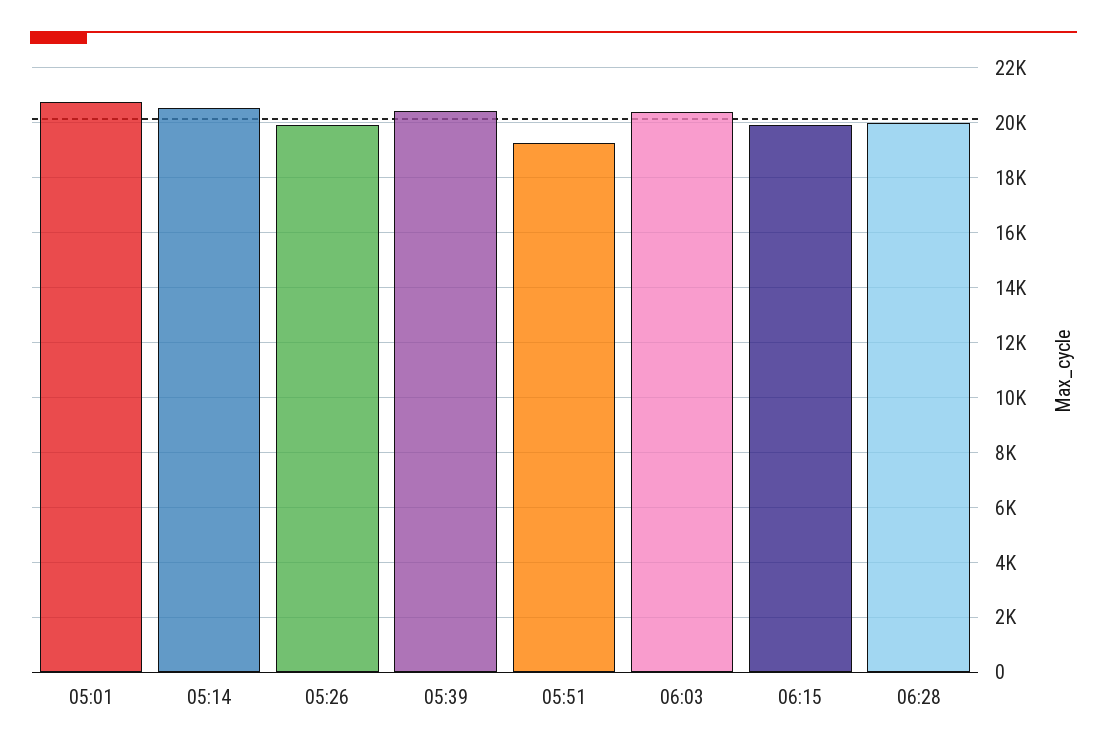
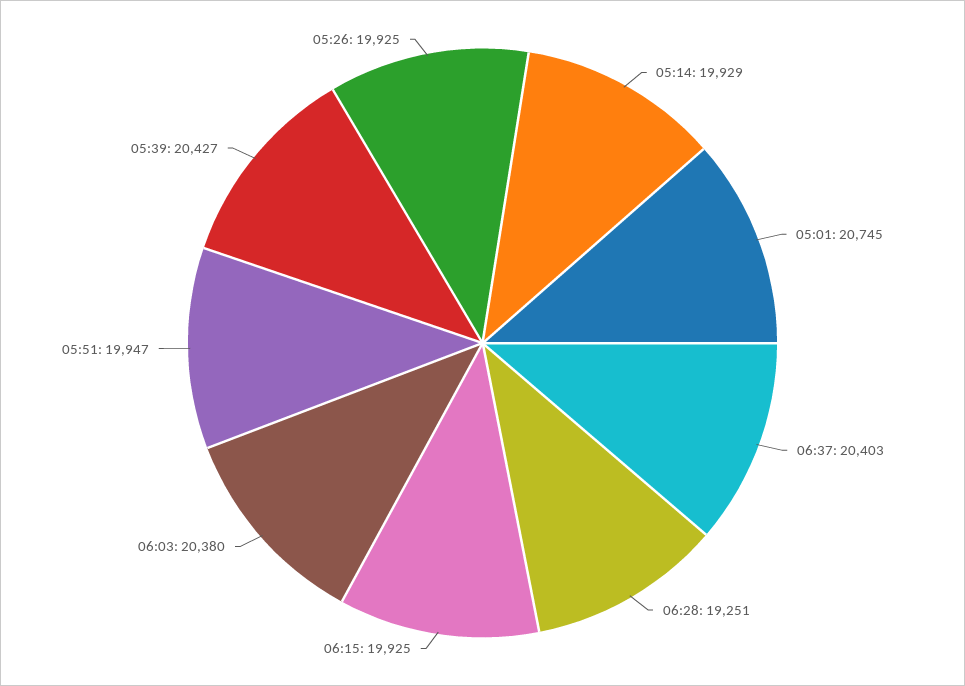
05:14: 20500 -> 19929
05:51: 19250 -> 19947
06:28: 20000 -> 19251
06:37: none -> 20403

